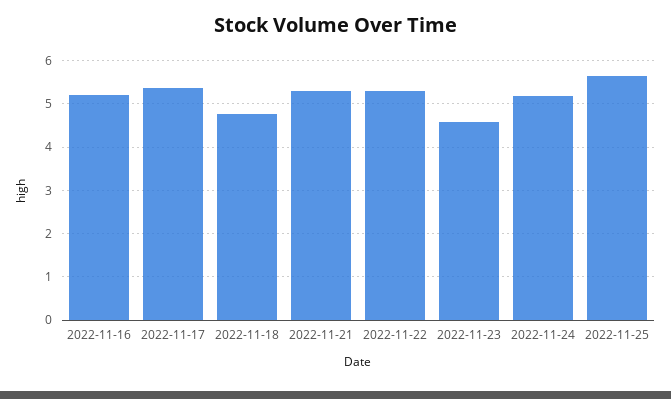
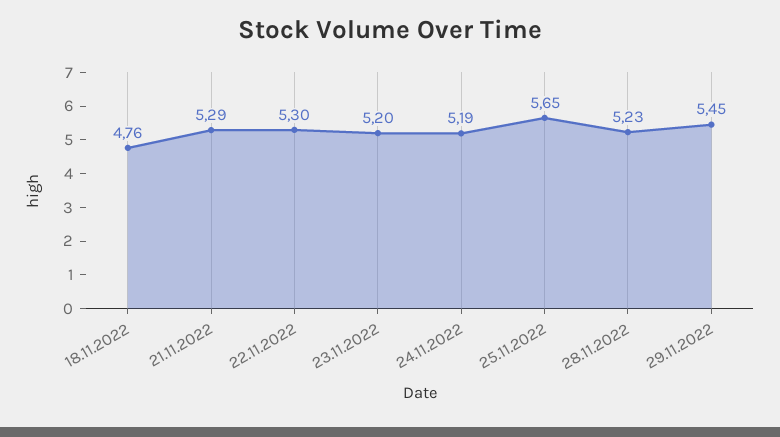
2022-11-16: 5.2 -> none
2022-11-17: 5.4 -> none
2022-11-23: 4.6 -> 5.2
28.11.2022: none -> 5.23
29.11.2022: none -> 5.45

